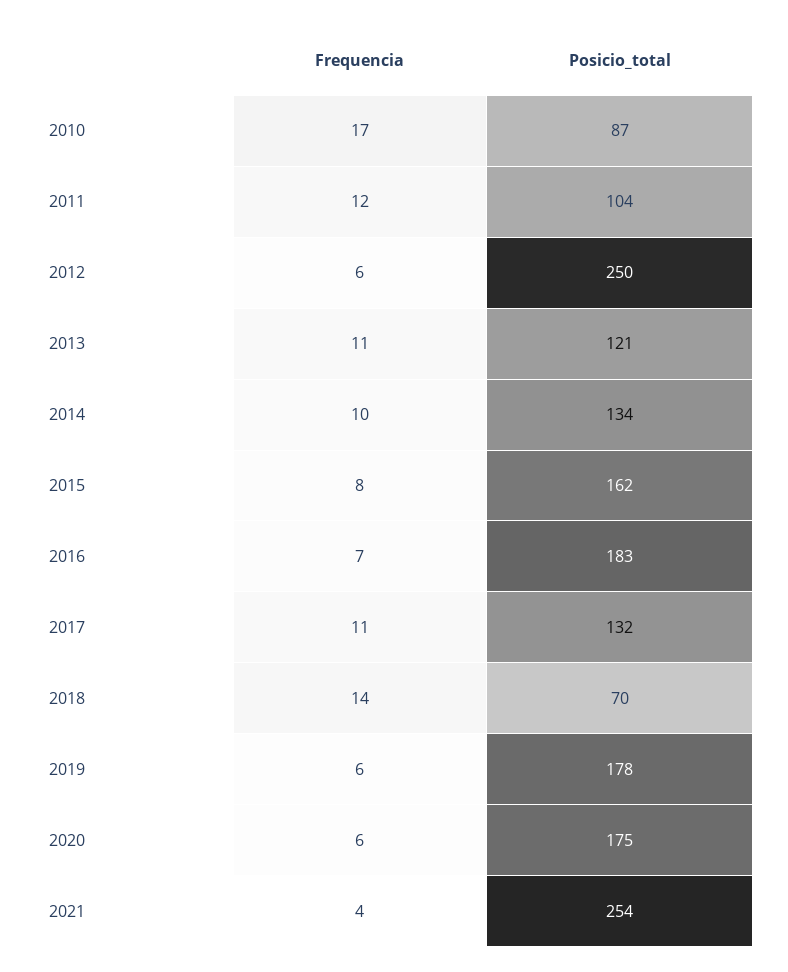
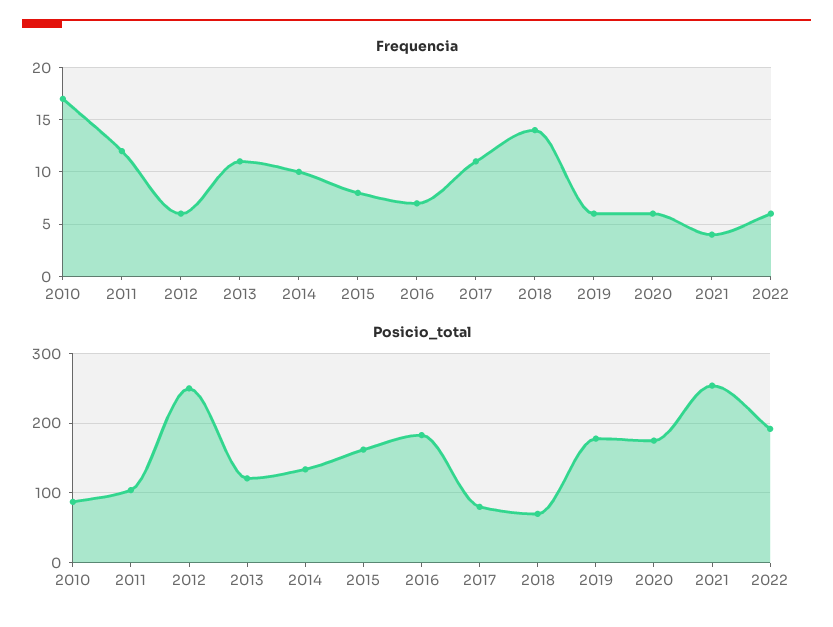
Posicio_total, 2017: 132 -> 80
Frequencia, 2022: none -> 6
Posicio_total, 2022: none -> 190

